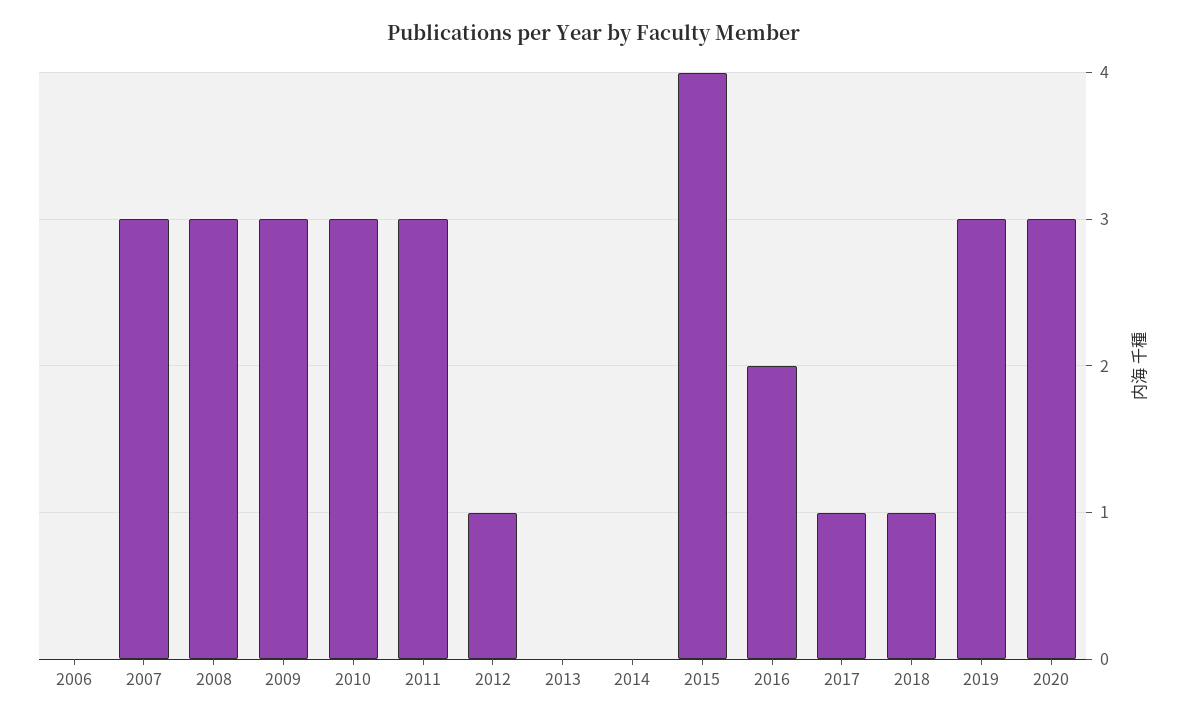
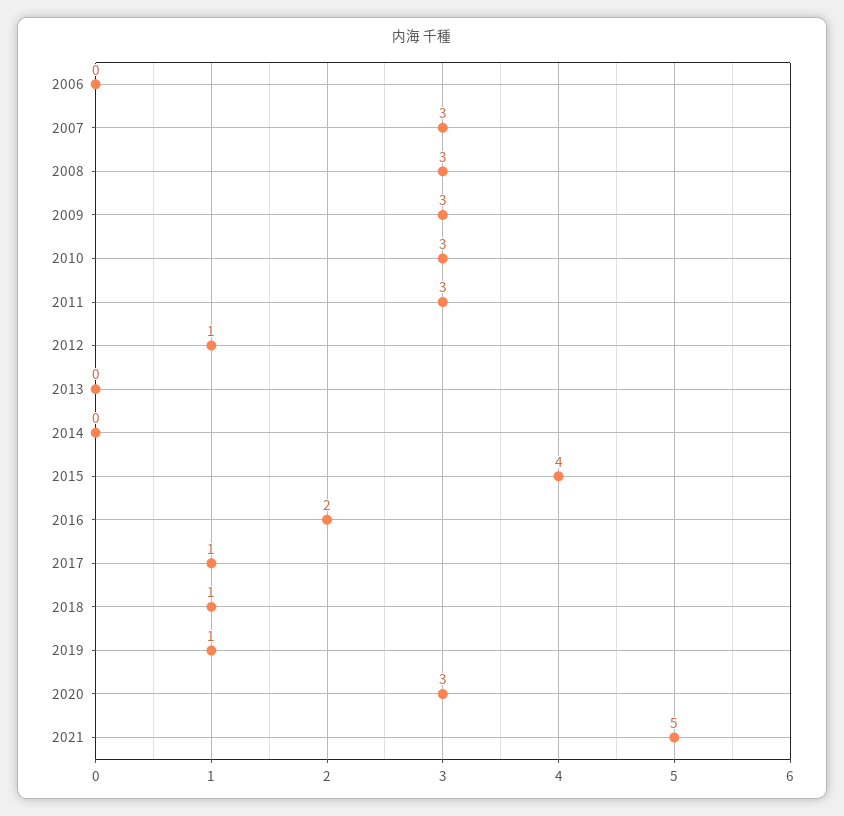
2019: 3 -> 1
2021: none -> 5

